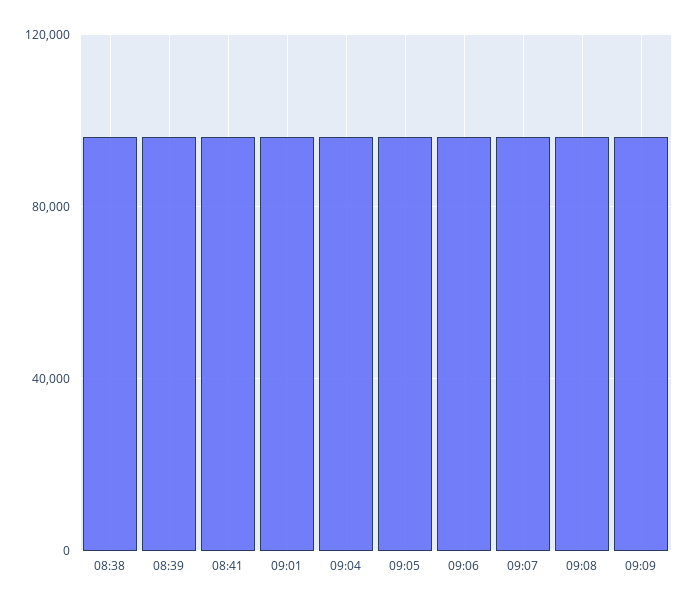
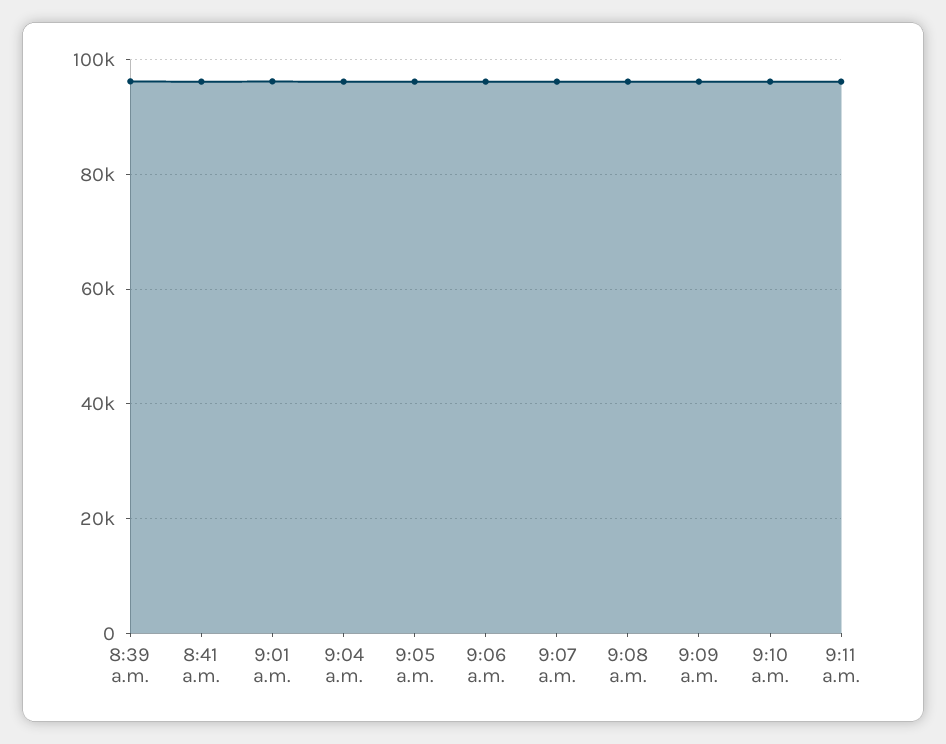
08:38: 95000 -> none
9:10 a.m.: none -> 96000
9:11 a.m.: none -> 96000

